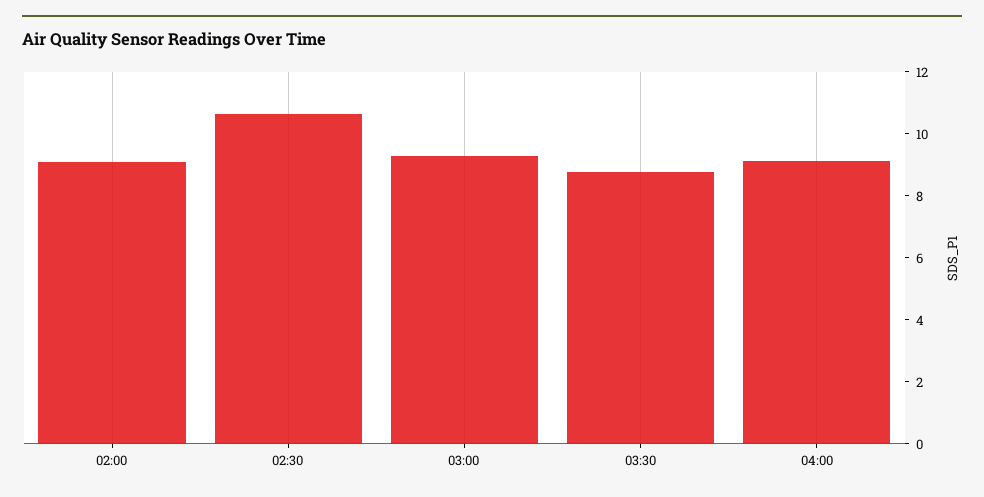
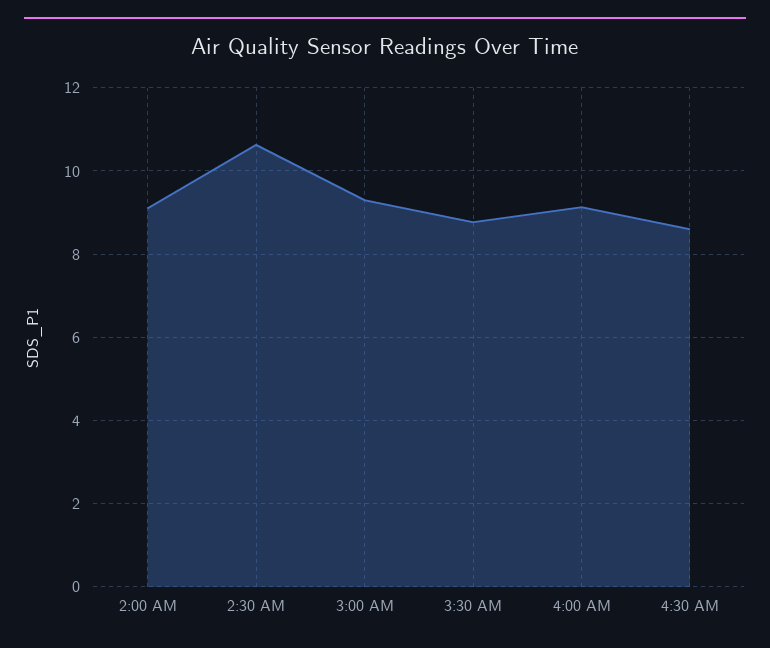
4:30 AM: none -> 8.6

